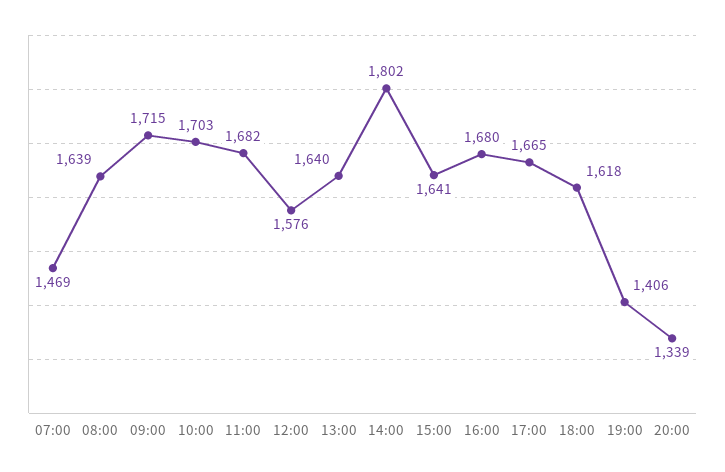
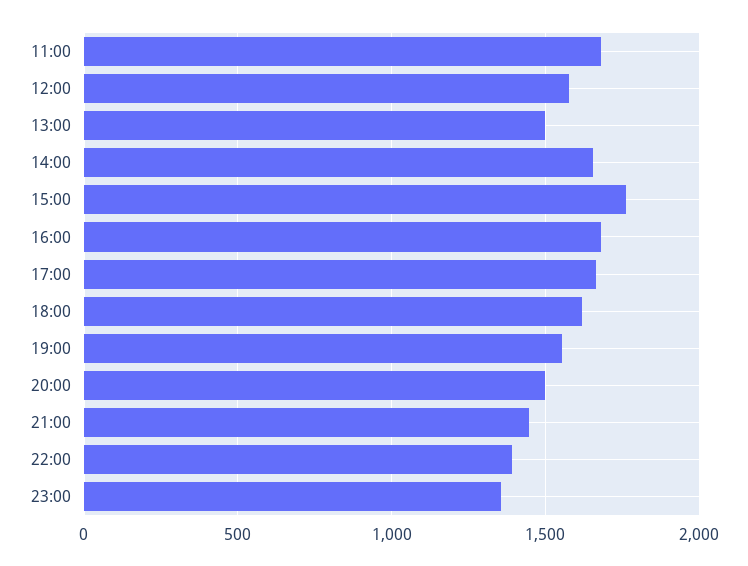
07:00: 1469 -> none
08:00: 1639 -> none
09:00: 1715 -> none
10:00: 1703 -> none
13:00: 1640 -> 1500
14:00: 1802 -> 1650
15:00: 1641 -> 1750
19:00: 1406 -> 1550
20:00: 1339 -> 1500
21:00: none -> 1450
22:00: none -> 1400
23:00: none -> 1350

